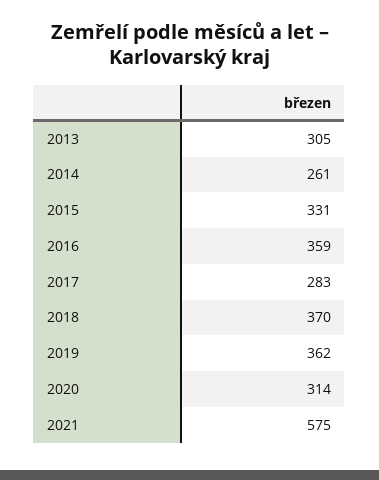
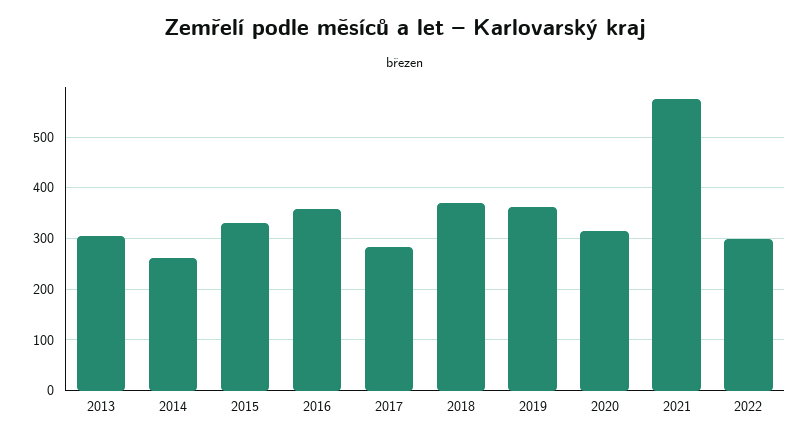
2022: none -> 300

